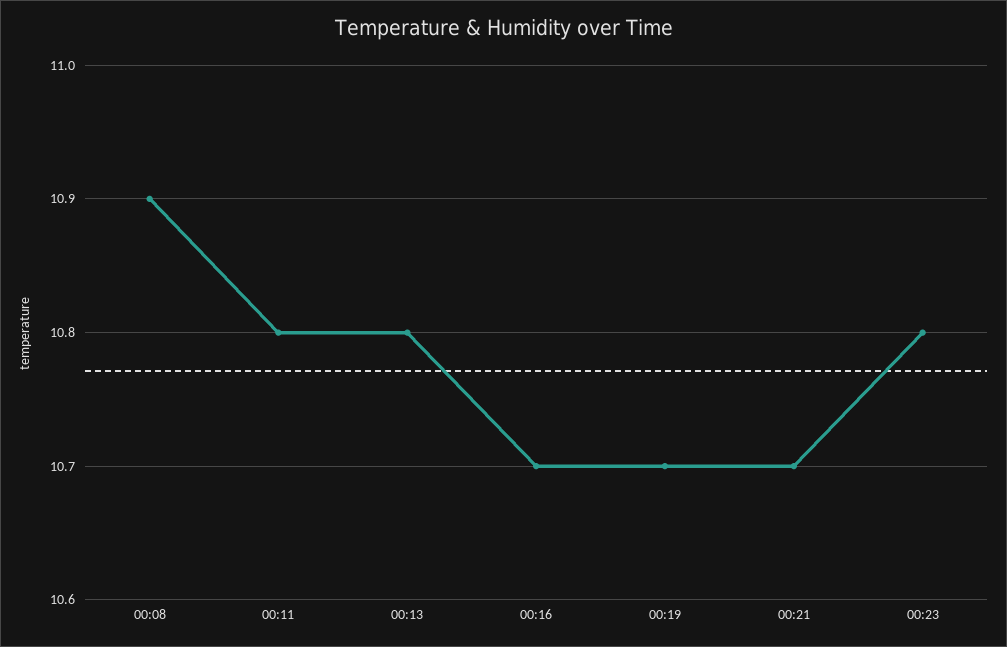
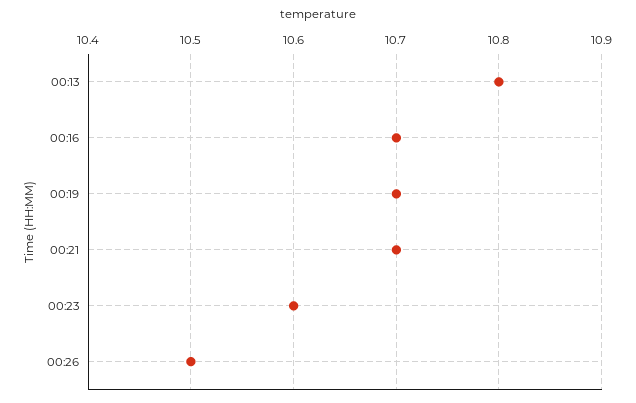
00:08: 10.9 -> none
00:11: 10.8 -> none
00:23: 10.8 -> 10.6
00:26: none -> 10.5

